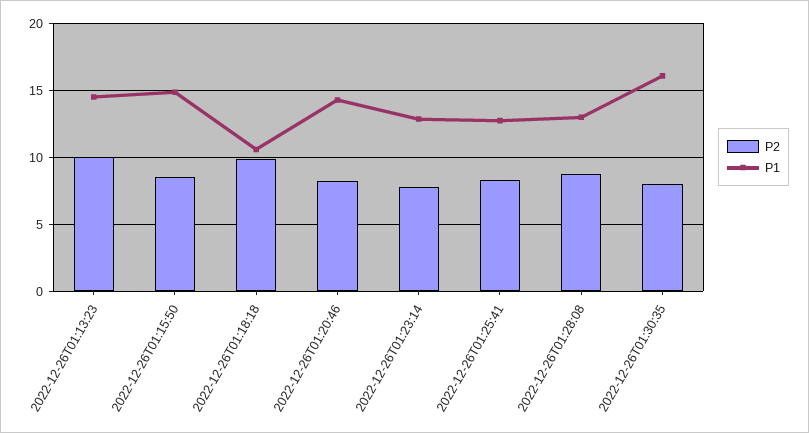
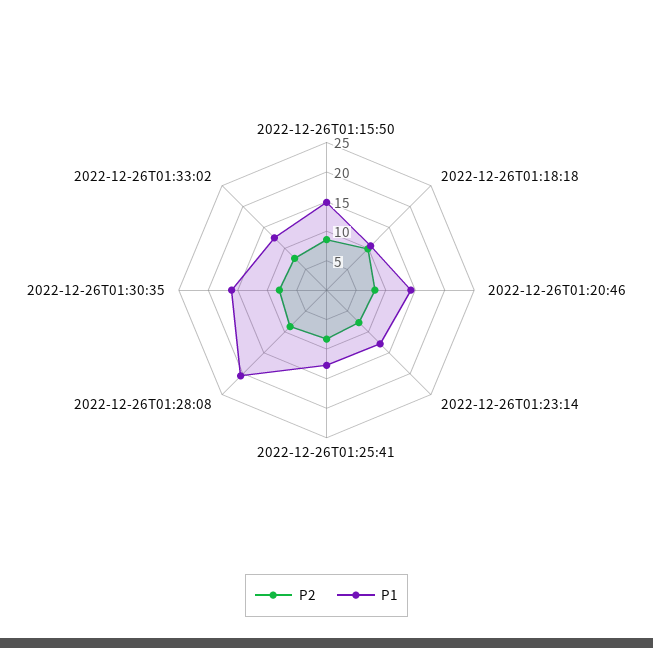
P2, 2022-12-26T01:13:23: 10 -> none
P1, 2022-12-26T01:13:23: 14.5 -> none
P1, 2022-12-26T01:28:08: 13 -> 20
P2, 2022-12-26T01:33:02: none -> 7.5
P1, 2022-12-26T01:33:02: none -> 12.5

